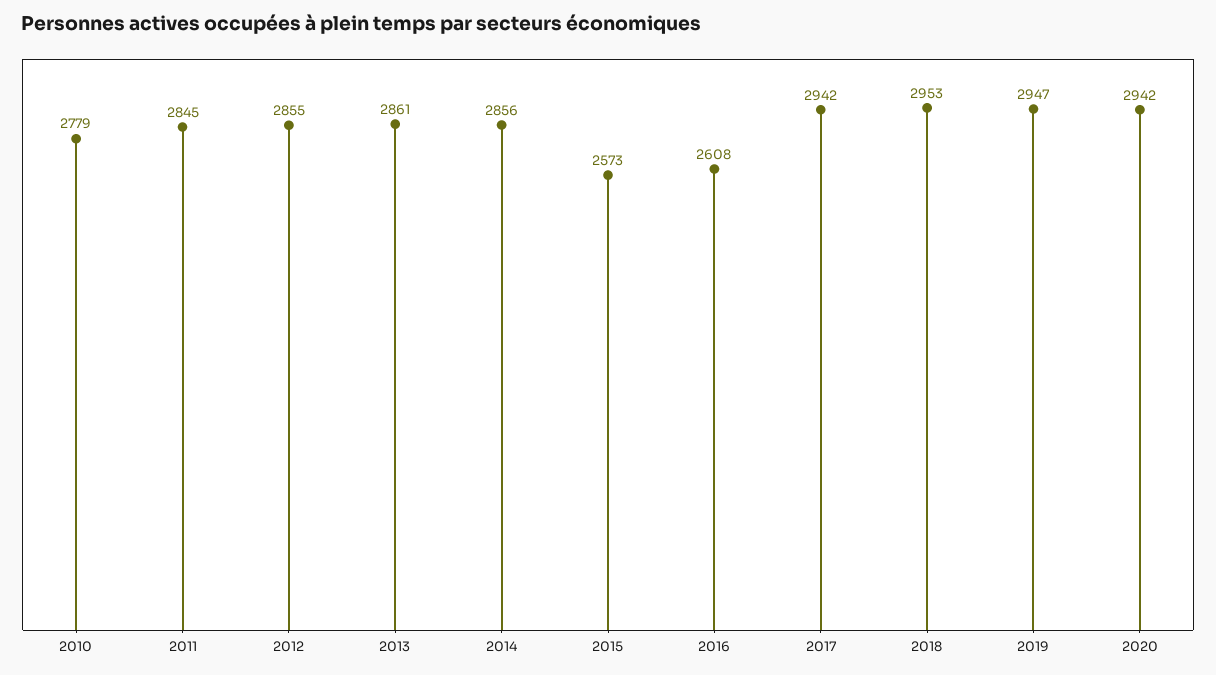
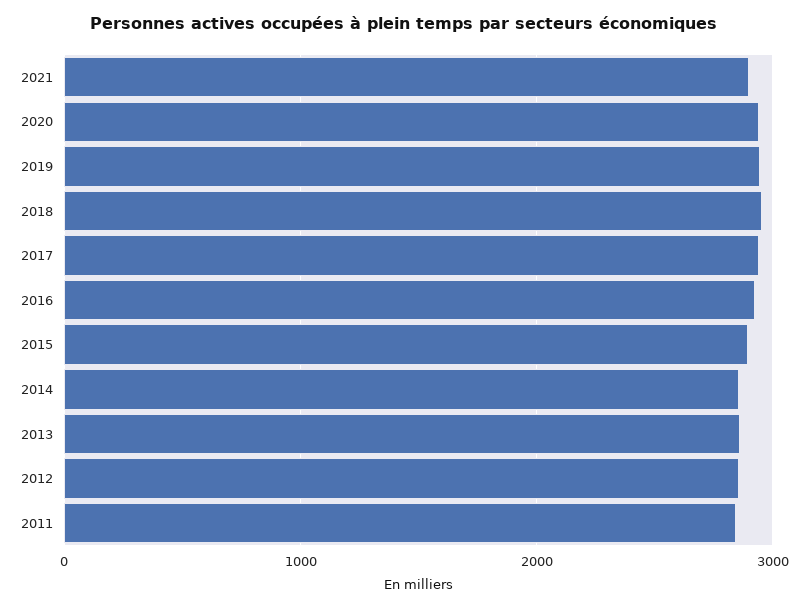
2010: 2779 -> none
2015: 2573 -> 2900
2016: 2608 -> 2900
2021: none -> 2900

